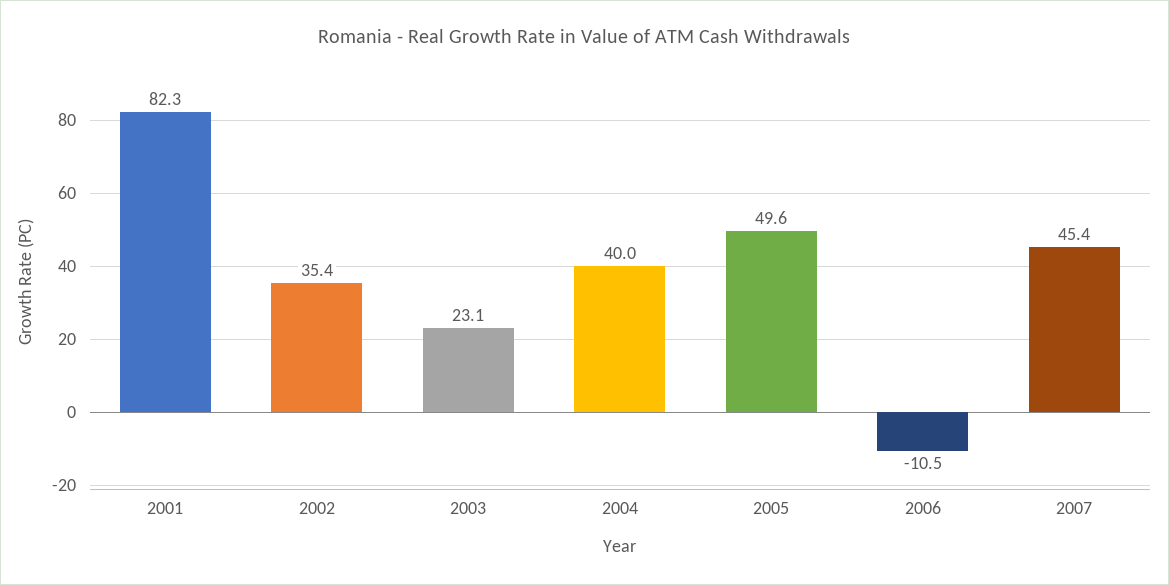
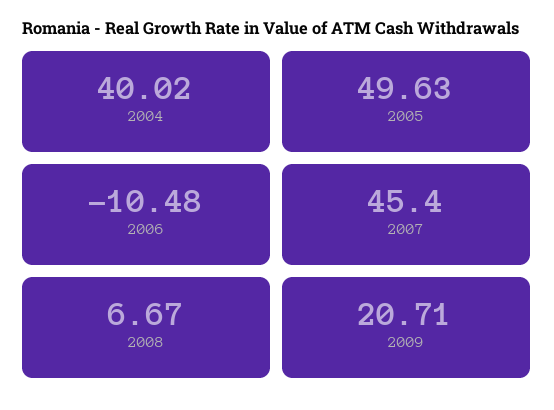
2001: 82.3 -> none
2002: 35.4 -> none
2003: 23.1 -> none
2008: none -> 6.67
2009: none -> 20.71

